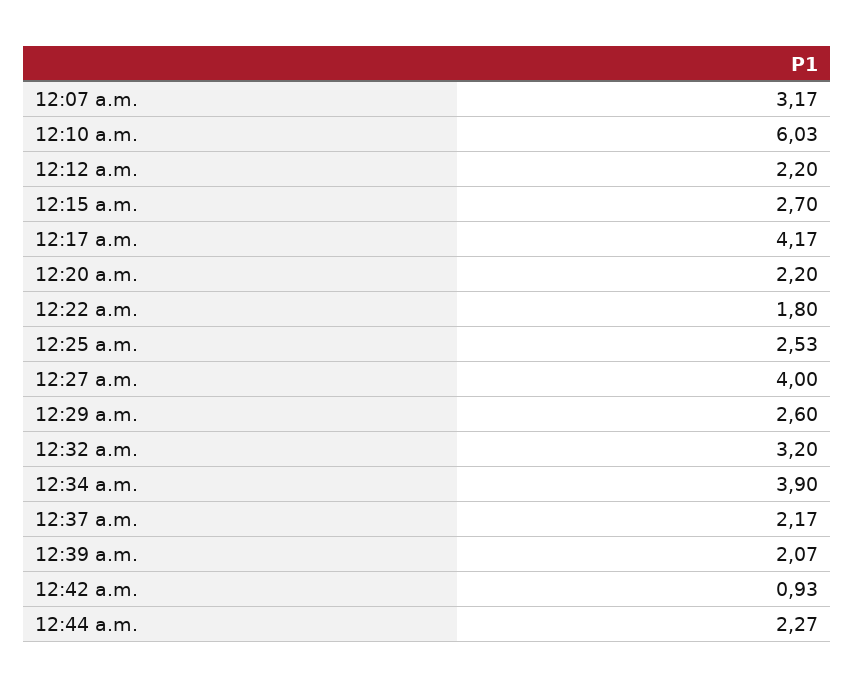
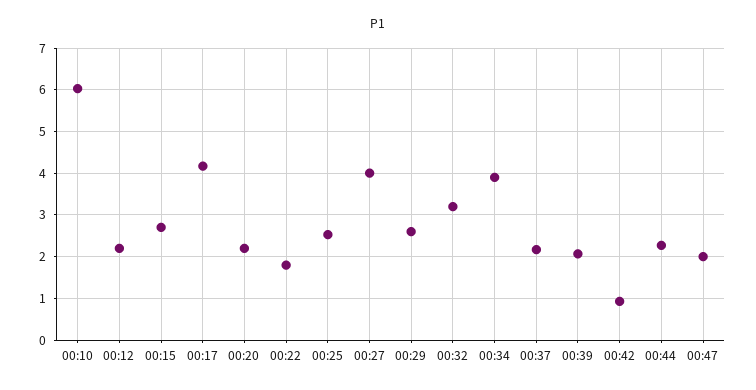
12:07 a.m.: 3.17 -> none
00:47: none -> 2

